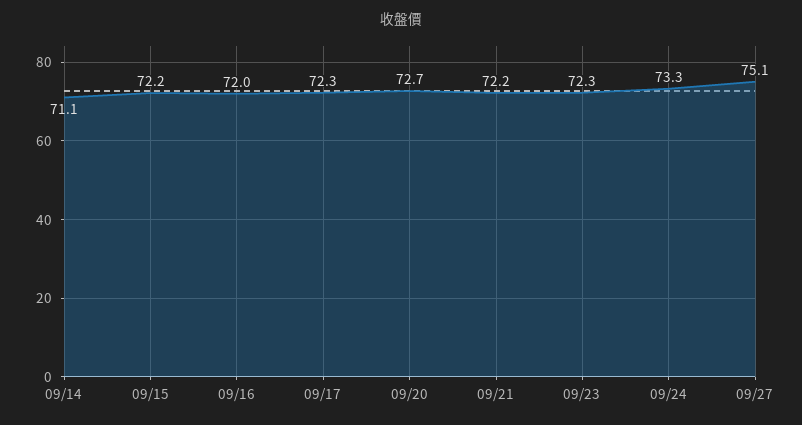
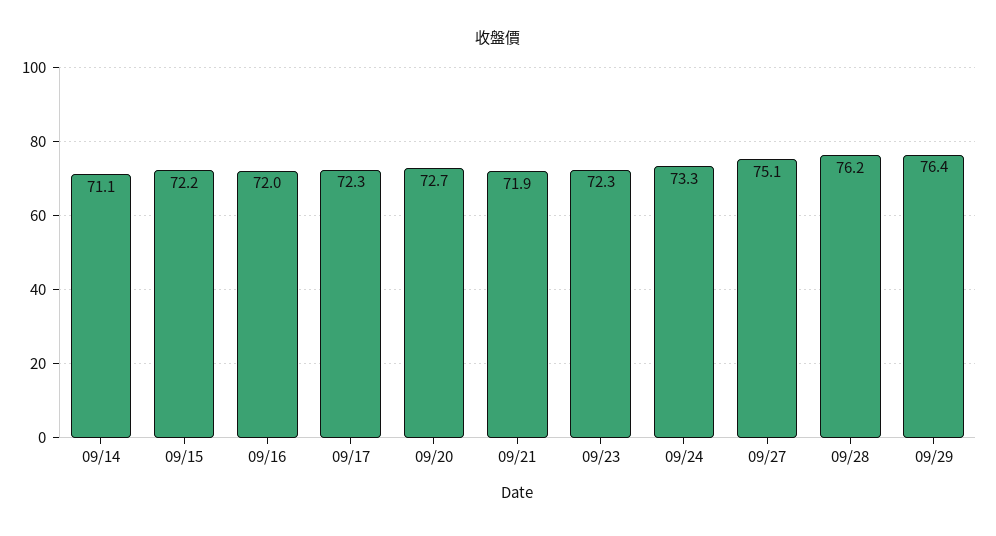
09/21: 72.2 -> 71.9
09/28: none -> 76.2
09/29: none -> 76.4

